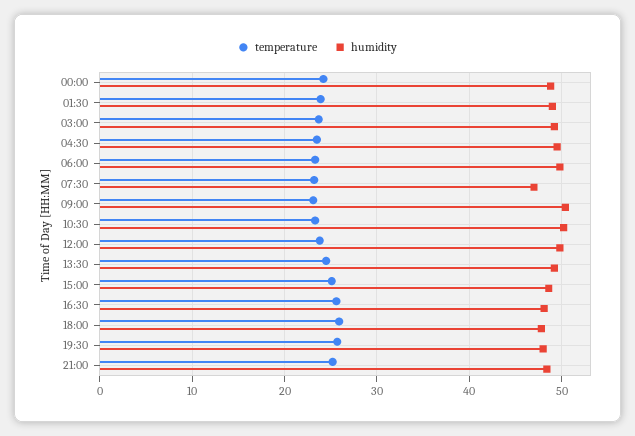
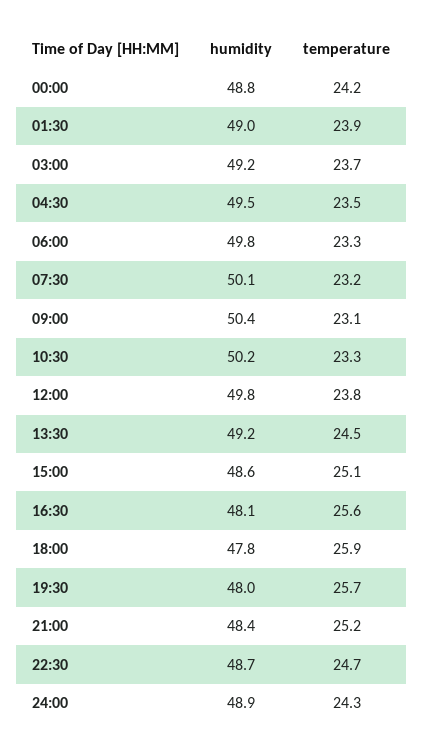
humidity, 07:30: 47 -> 50.1
humidity, 22:30: none -> 48.7
temperature, 22:30: none -> 24.7
humidity, 24:00: none -> 48.9
temperature, 24:00: none -> 24.3

